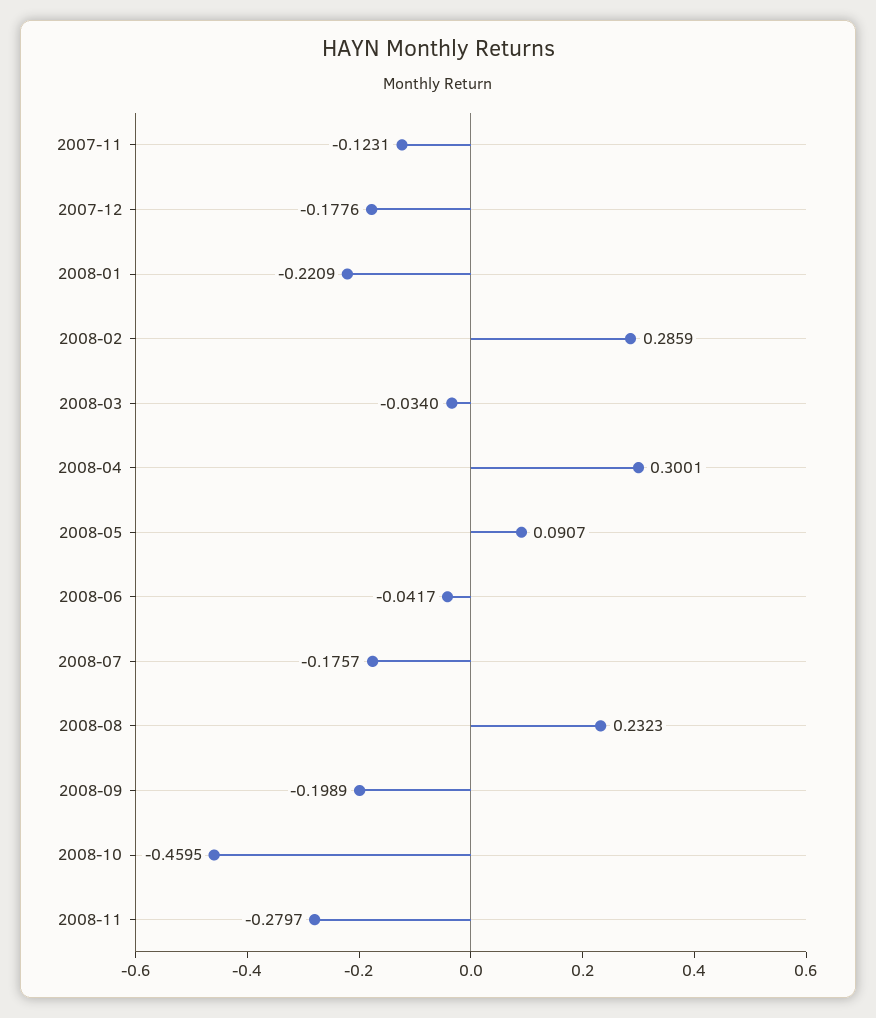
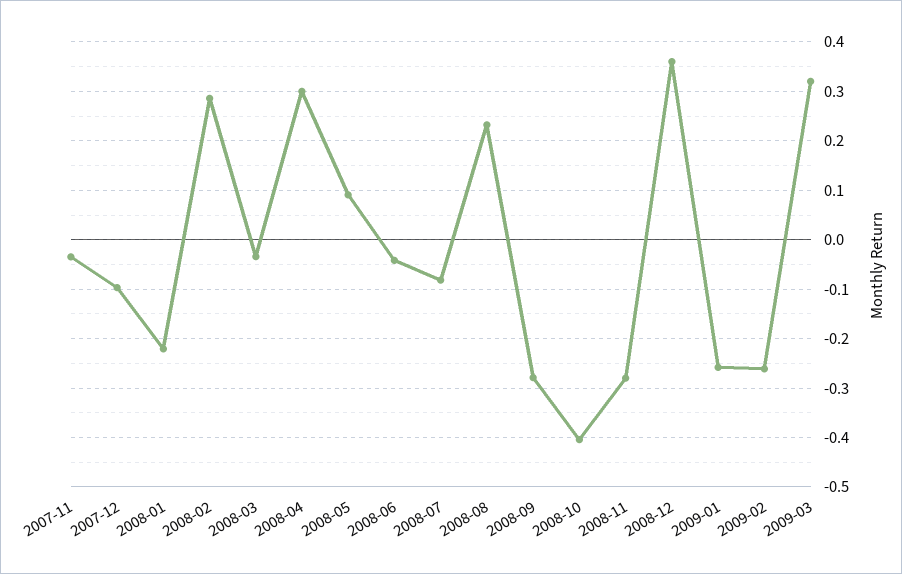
2007-11: -0.1231 -> -0.04
2007-12: -0.1776 -> -0.1
2008-07: -0.1757 -> -0.08
2008-09: -0.1989 -> -0.28
2008-10: -0.4595 -> -0.4
2008-12: none -> 0.36
2009-01: none -> -0.26
2009-02: none -> -0.26
2009-03: none -> 0.32

